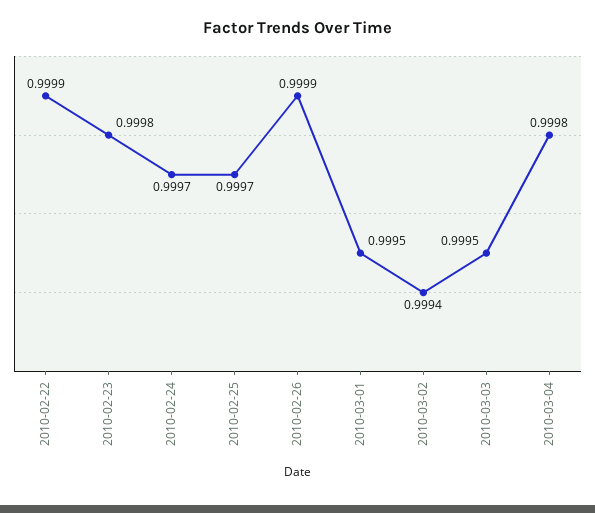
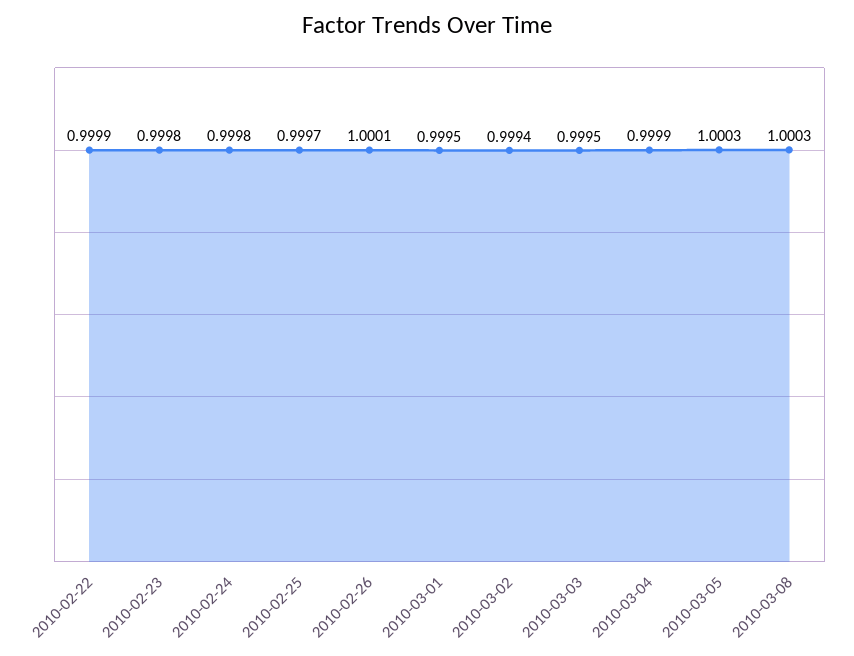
2010-02-24: 0.9997 -> 0.9998
2010-02-26: 0.9999 -> 1.0001
2010-03-04: 0.9998 -> 0.9999
2010-03-05: none -> 1.0003
2010-03-08: none -> 1.0003

